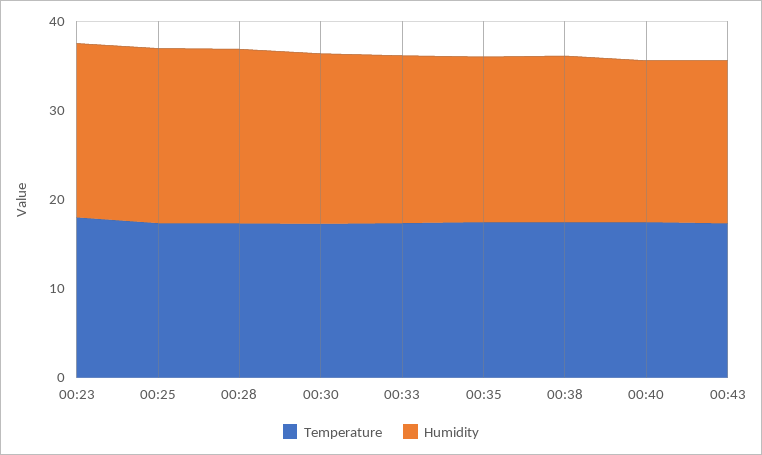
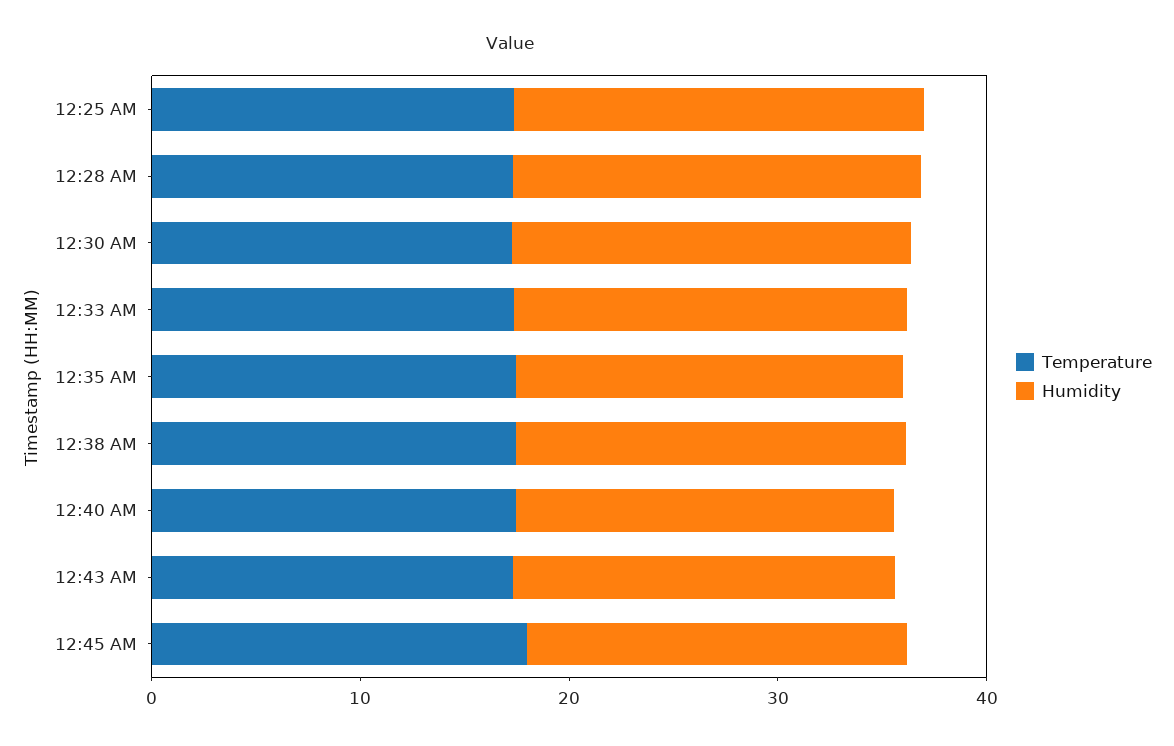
Temperature, 00:23: 18 -> none
Humidity, 00:23: 20 -> none
Temperature, 12:45 AM: none -> 18
Humidity, 12:45 AM: none -> 18

